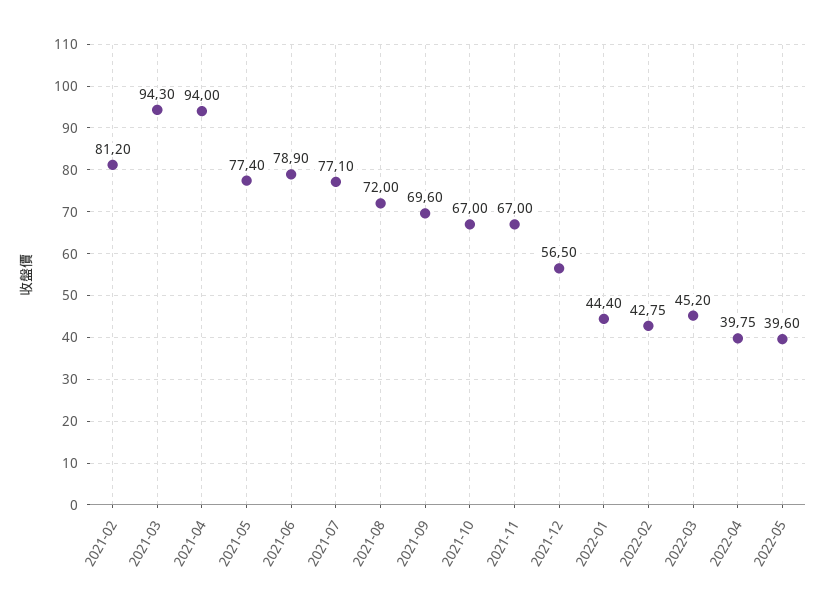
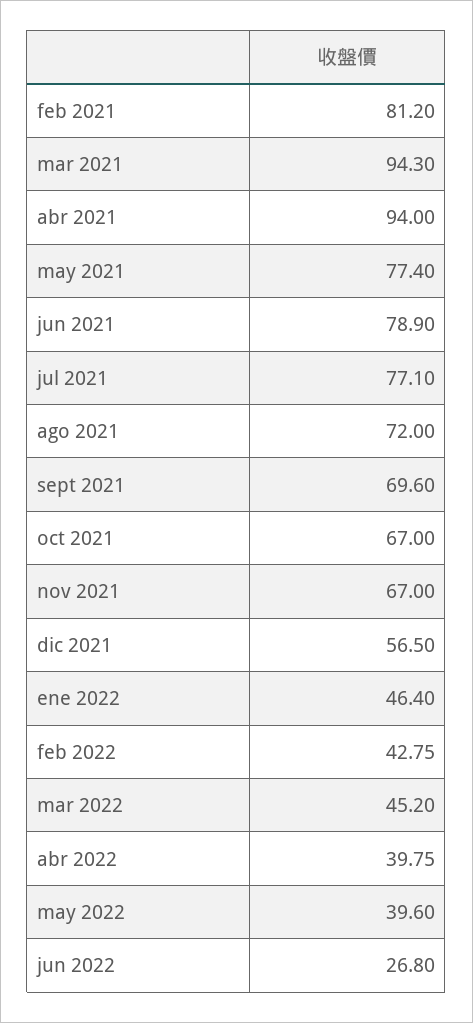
2022-01: 44.4 -> 46.4
jun 2022: none -> 26.8

